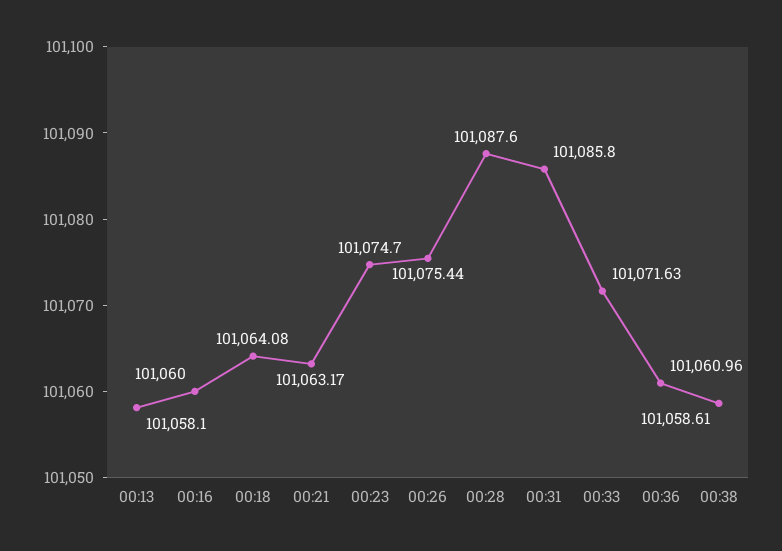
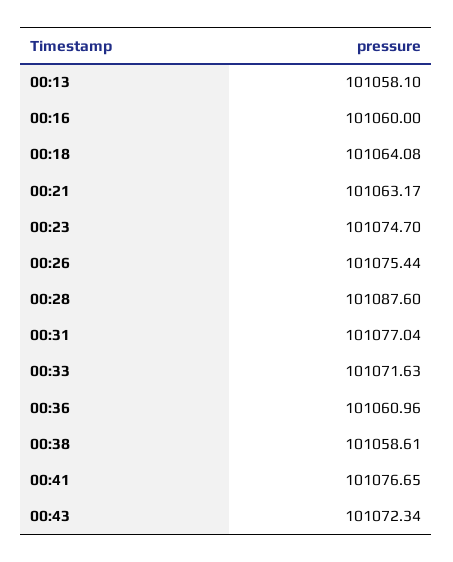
00:31: 101085.8 -> 101077.04
00:41: none -> 101076.65
00:43: none -> 101072.34

